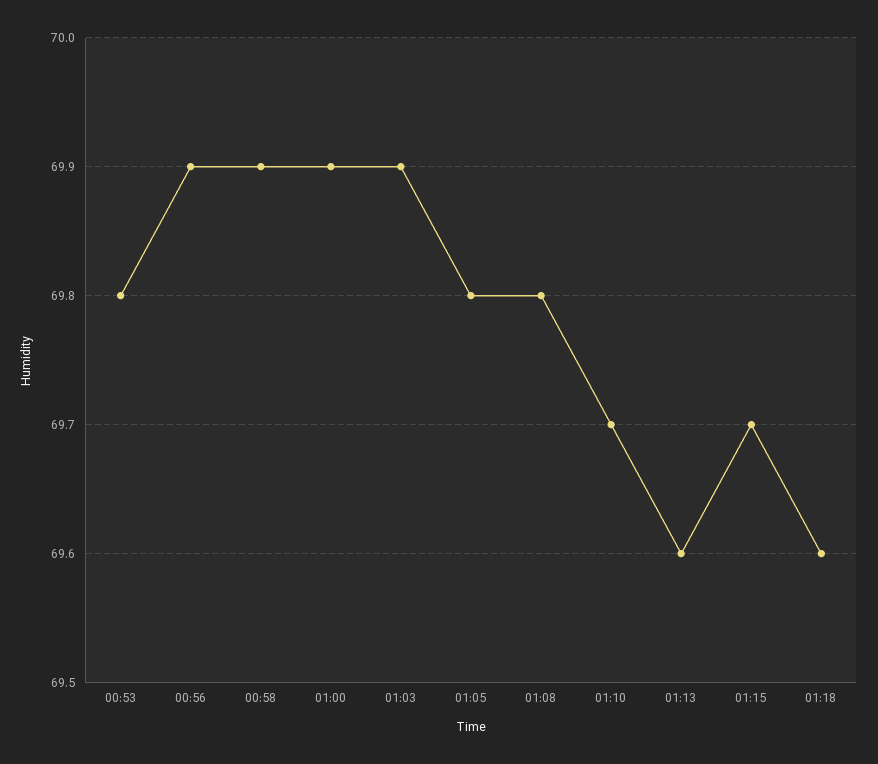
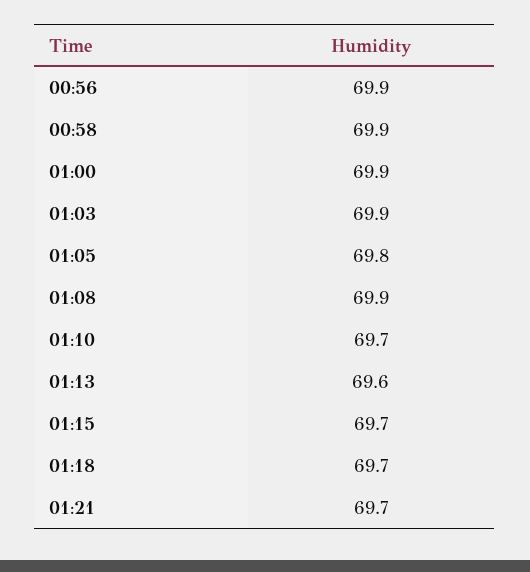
00:53: 69.8 -> none
01:08: 69.8 -> 69.9
01:18: 69.6 -> 69.7
01:21: none -> 69.7

